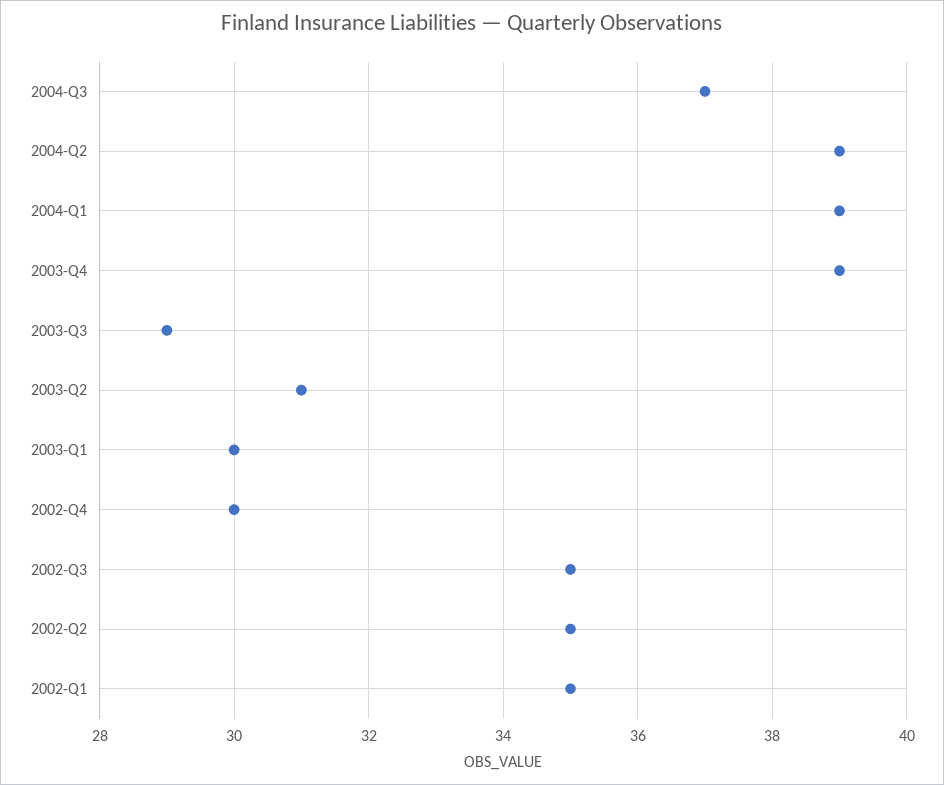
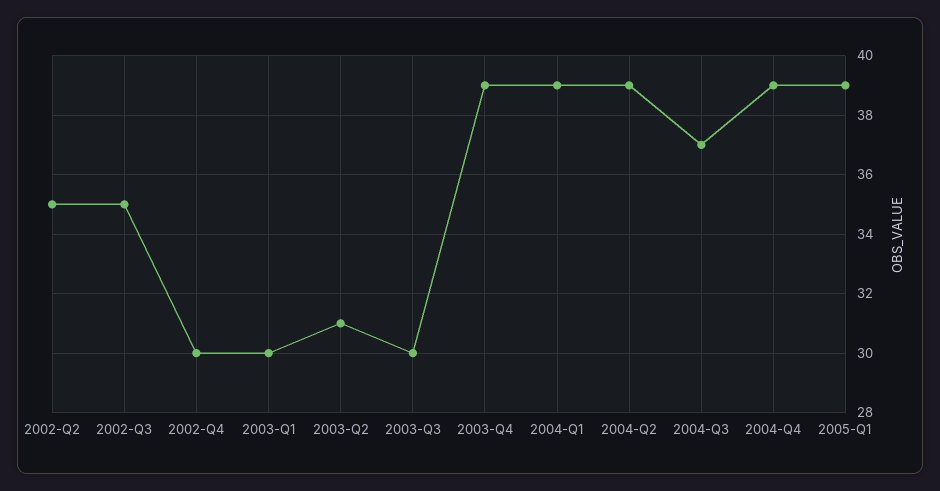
2003-Q3: 29 -> 30
2002-Q1: 35 -> none
2004-Q4: none -> 39
2005-Q1: none -> 39

